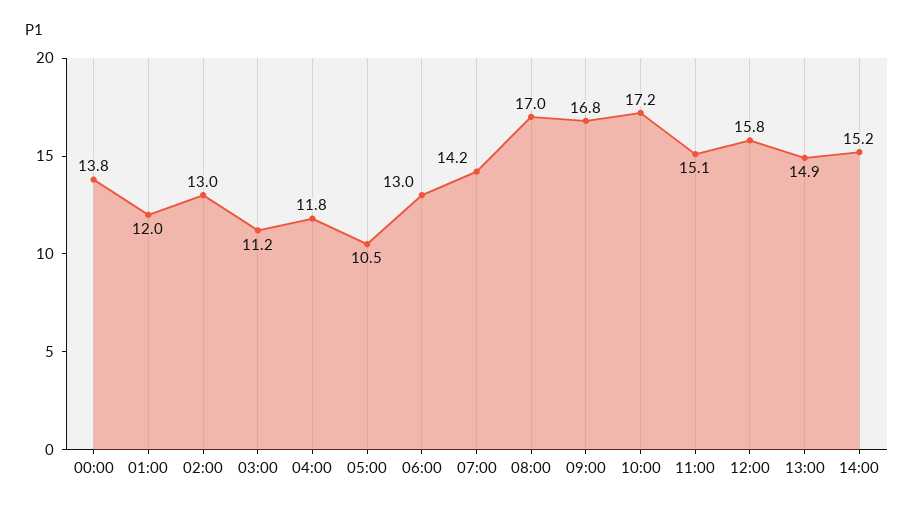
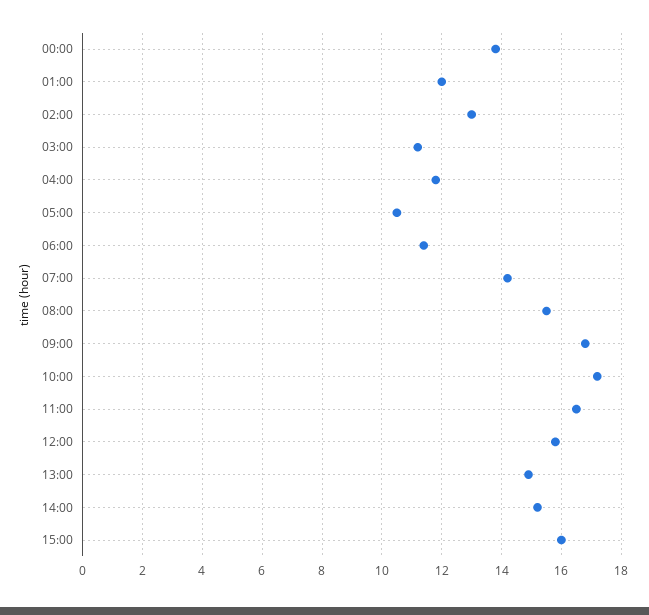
06:00: 13 -> 11.5
08:00: 17 -> 15.5
11:00: 15.1 -> 16.5
15:00: none -> 16

